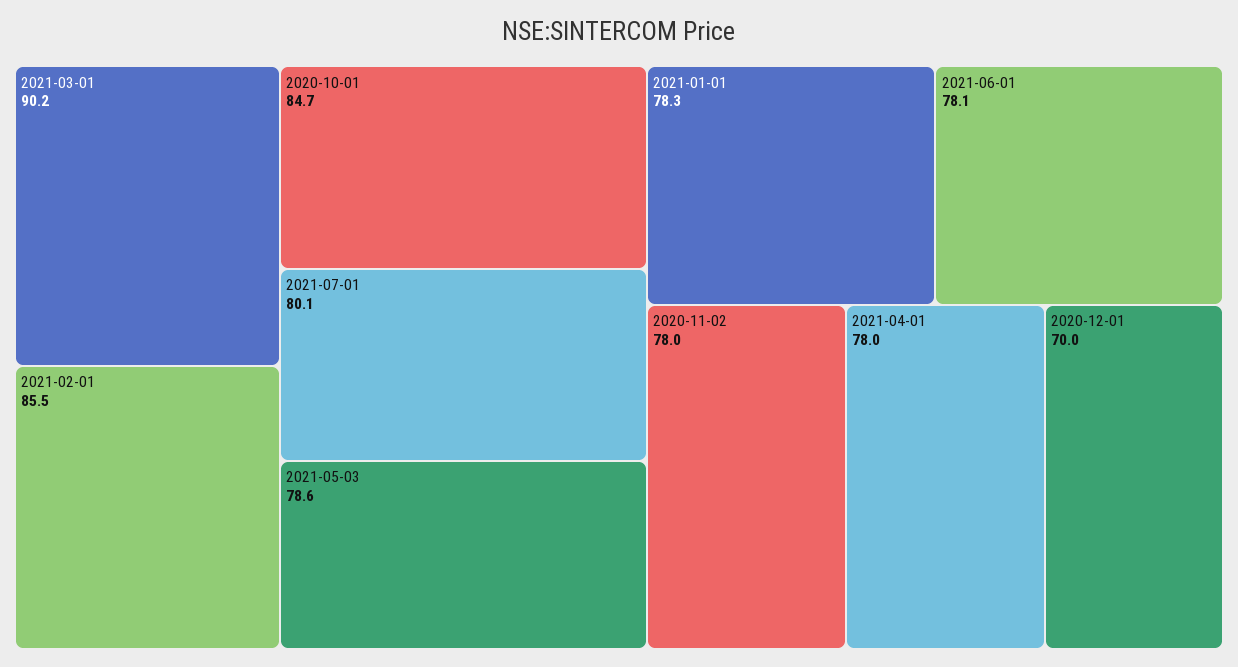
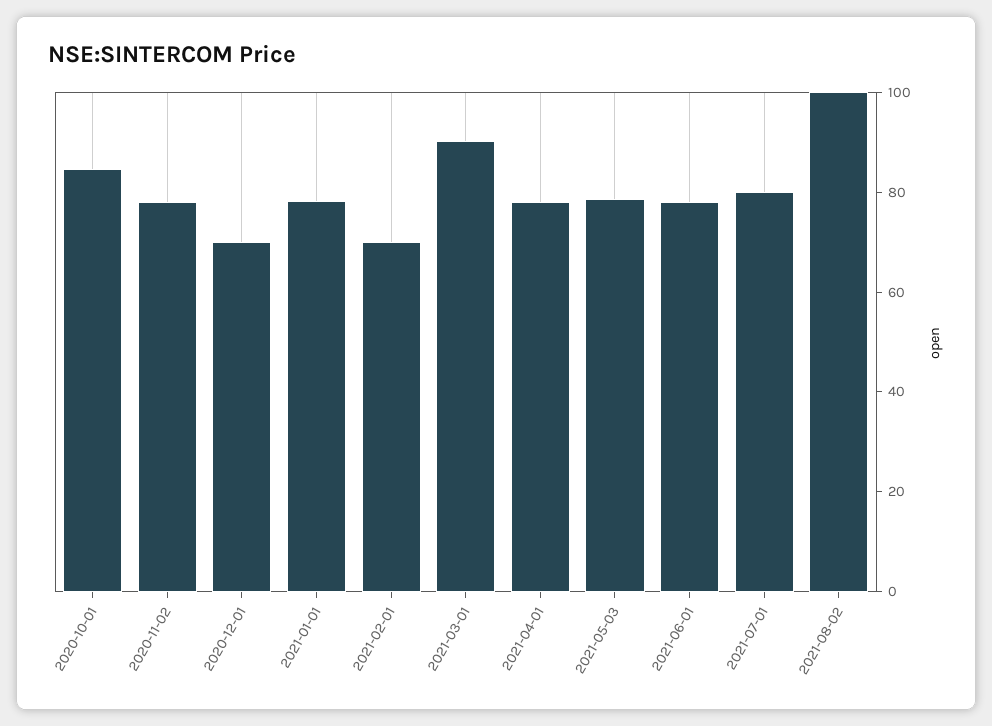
2021-02-01: 85.5 -> 70
2021-08-02: none -> 100

